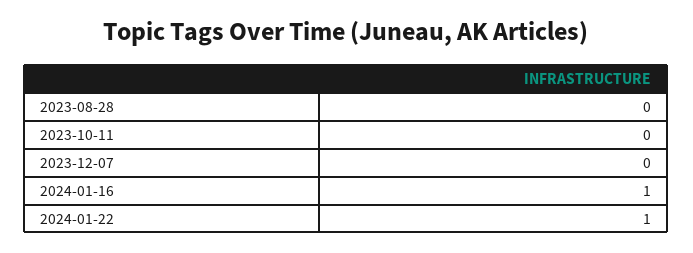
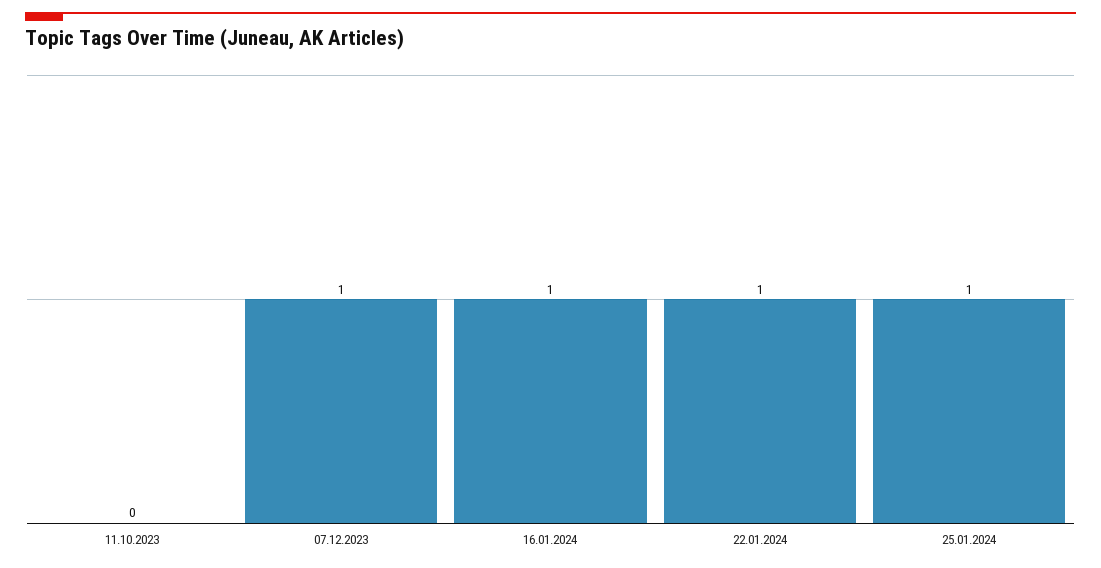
2023-08-28: 0 -> none
2023-12-07: 0 -> 1
25.01.2024: none -> 1

